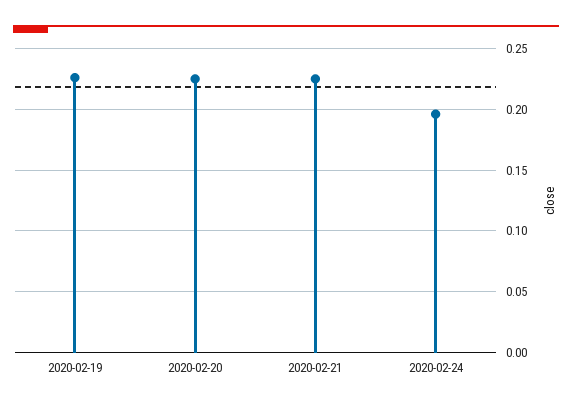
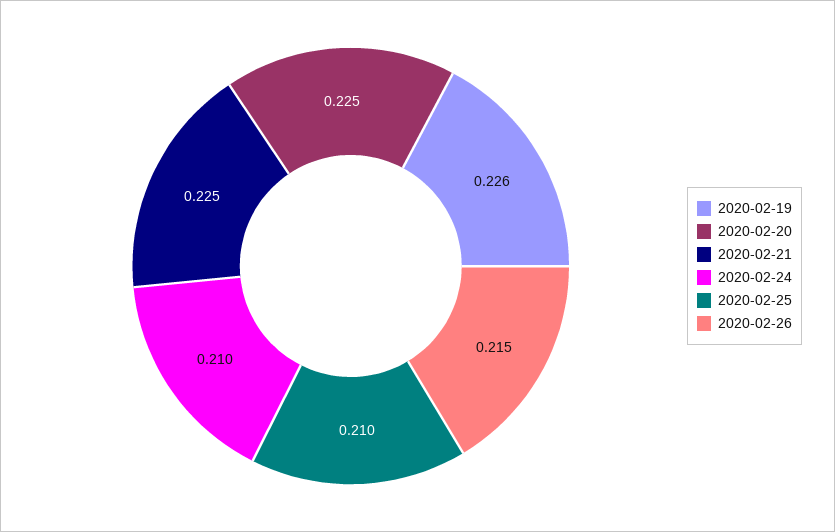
2020-02-24: 0.195 -> 0.21
2020-02-25: none -> 0.21
2020-02-26: none -> 0.215

